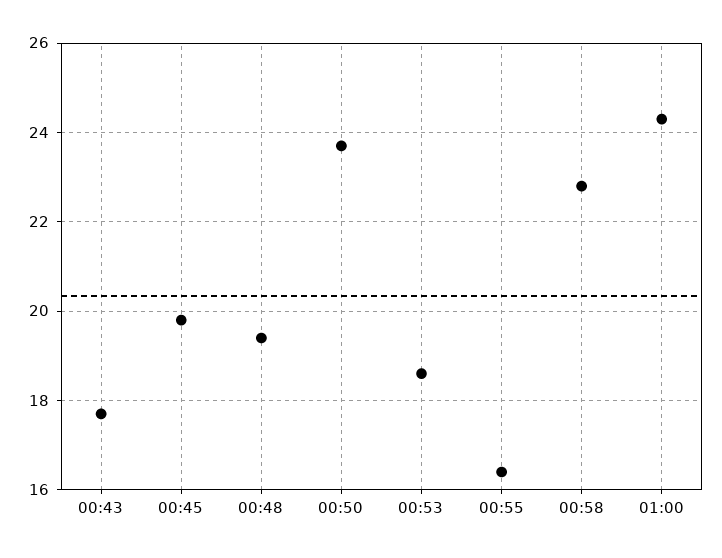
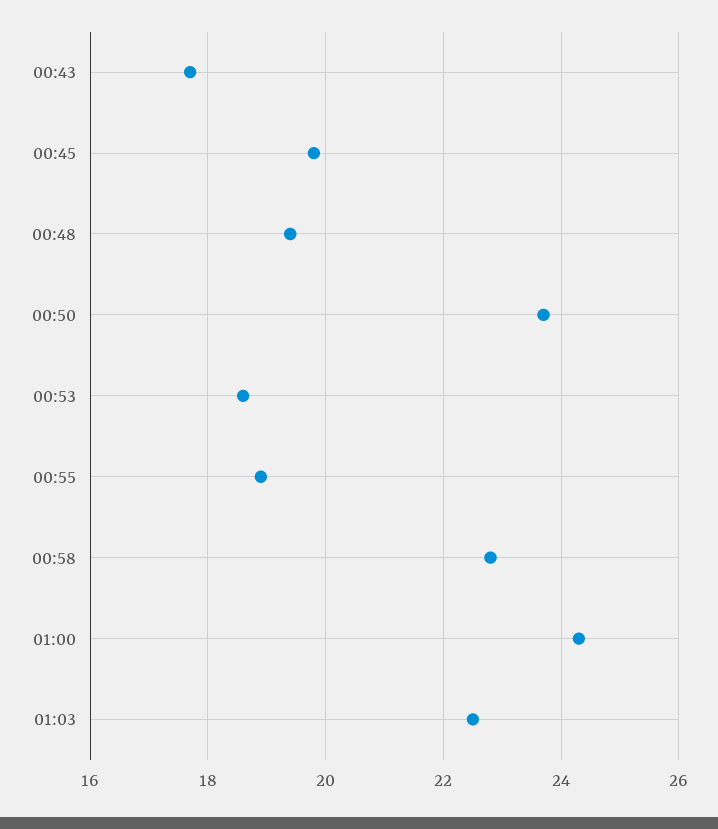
00:55: 16.5 -> 19
01:03: none -> 22.5

